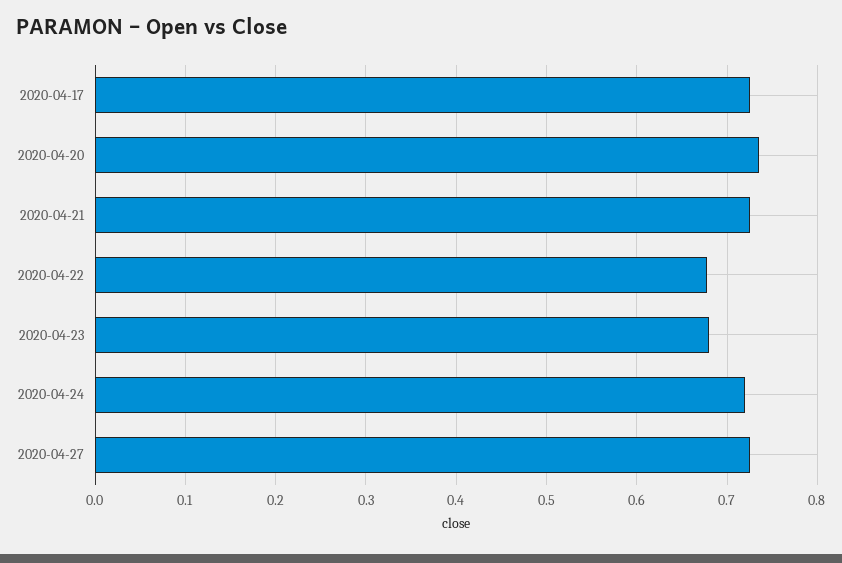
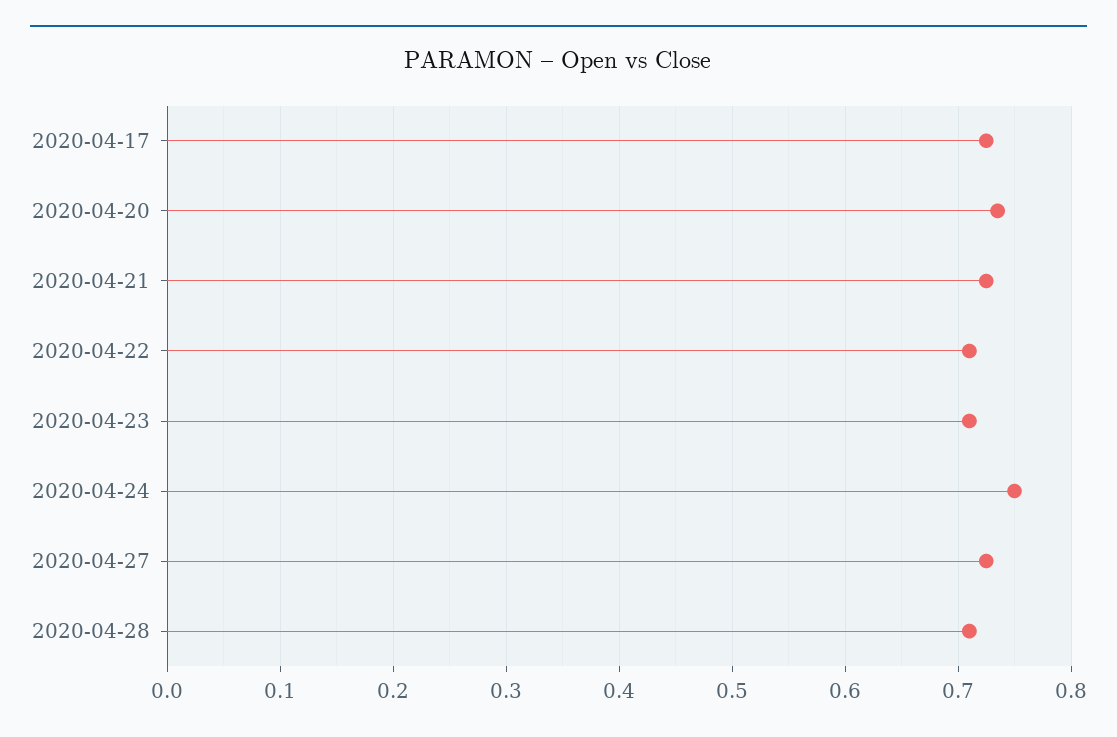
2020-04-22: 0.68 -> 0.71
2020-04-23: 0.68 -> 0.71
2020-04-24: 0.72 -> 0.75
2020-04-28: none -> 0.71

